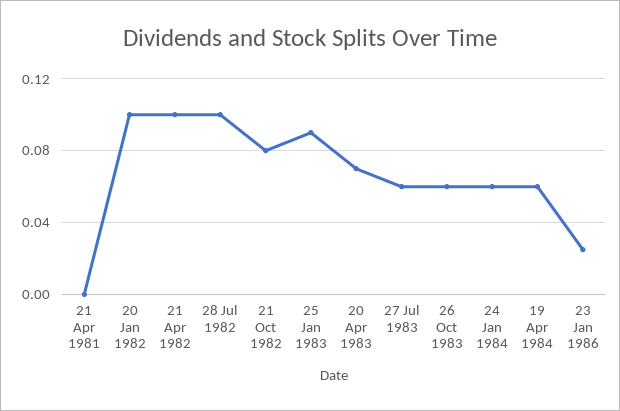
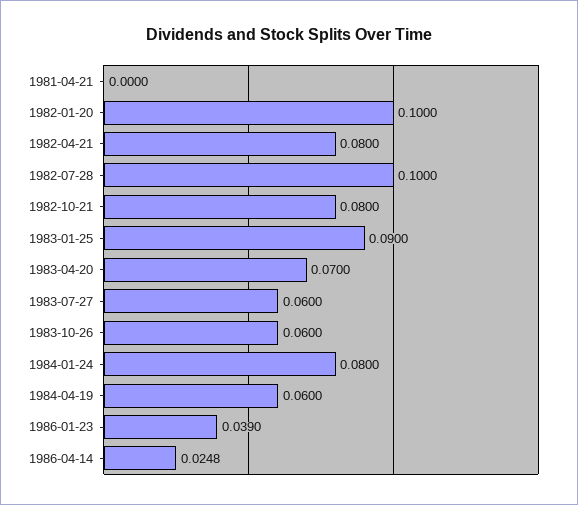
21 Apr 1982: 0.1 -> 0.08
24 Jan 1984: 0.06 -> 0.08
23 Jan 1986: 0.025 -> 0.039
1986-04-14: none -> 0.0248

